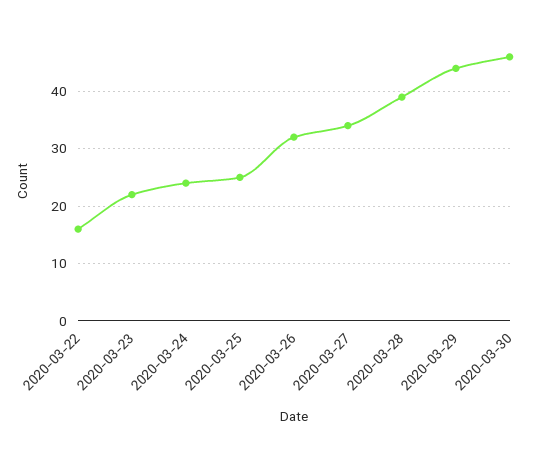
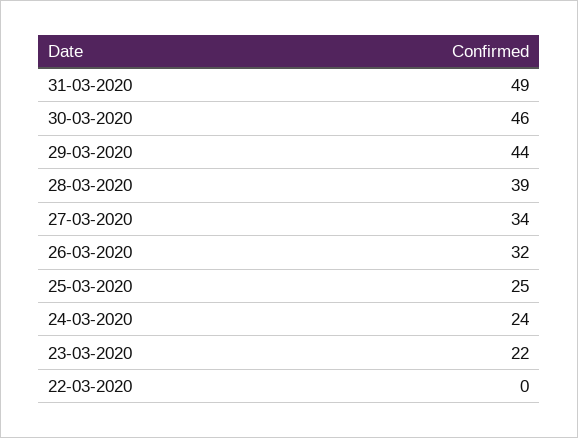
2020-03-22: 15 -> 0
31-03-2020: none -> 49

